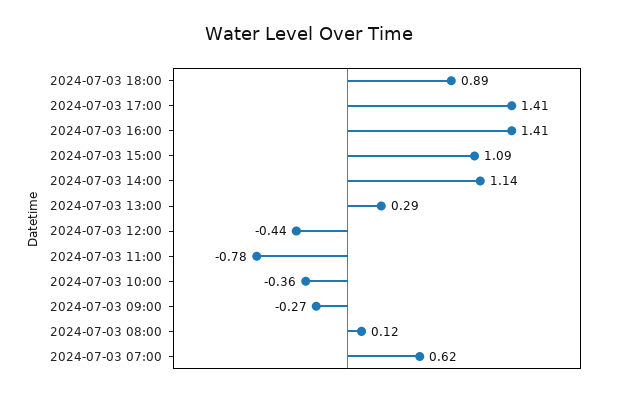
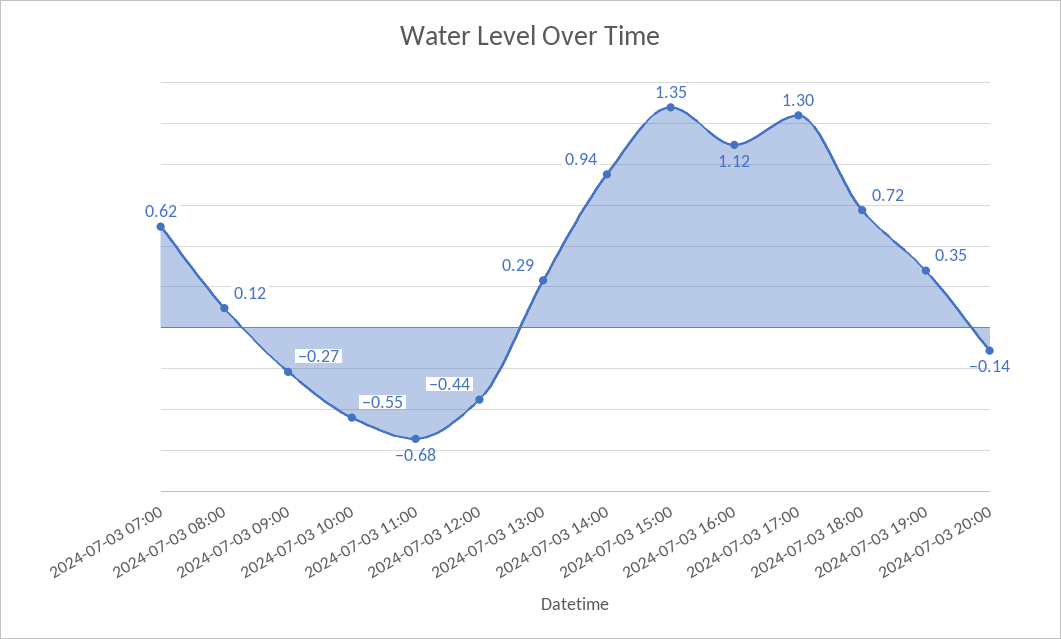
2024-07-03 18:00: 0.89 -> 0.72
2024-07-03 17:00: 1.41 -> 1.3
2024-07-03 16:00: 1.41 -> 1.12
2024-07-03 15:00: 1.09 -> 1.35
2024-07-03 14:00: 1.14 -> 0.94
2024-07-03 11:00: -0.78 -> -0.68
2024-07-03 10:00: -0.36 -> -0.55
2024-07-03 19:00: none -> 0.35
2024-07-03 20:00: none -> -0.14

